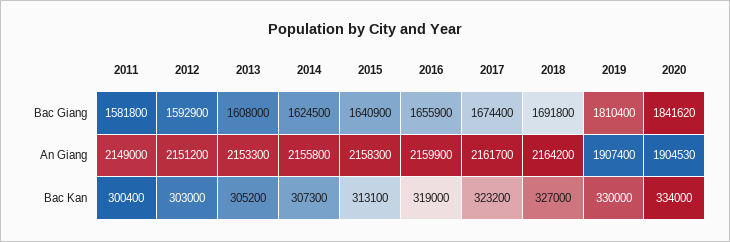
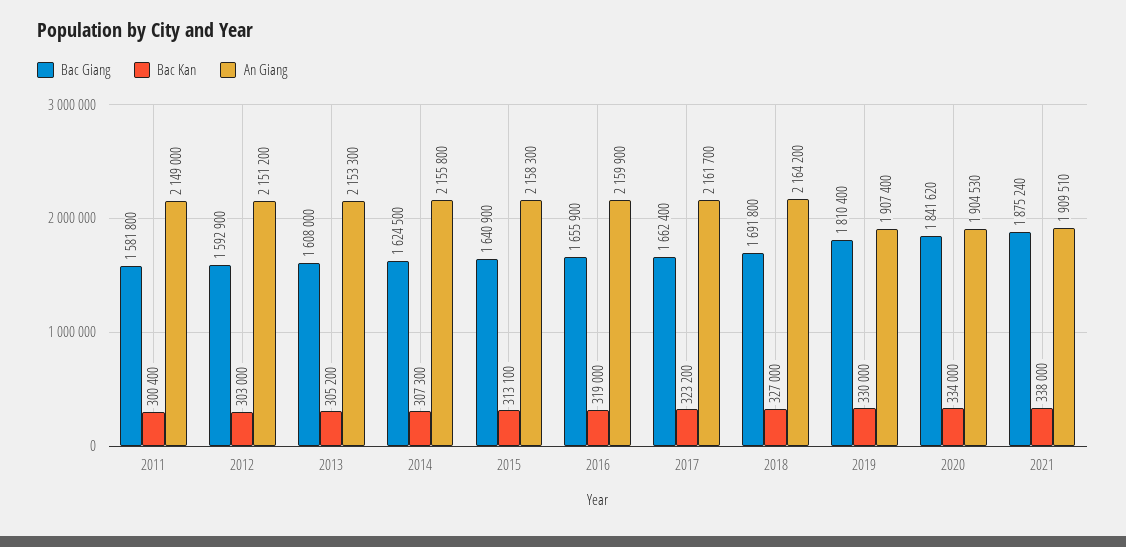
Bac Giang, 2017: 1674400 -> 1662400
Bac Giang, 2021: none -> 1875240
Bac Kan, 2021: none -> 338000
An Giang, 2021: none -> 1909510

